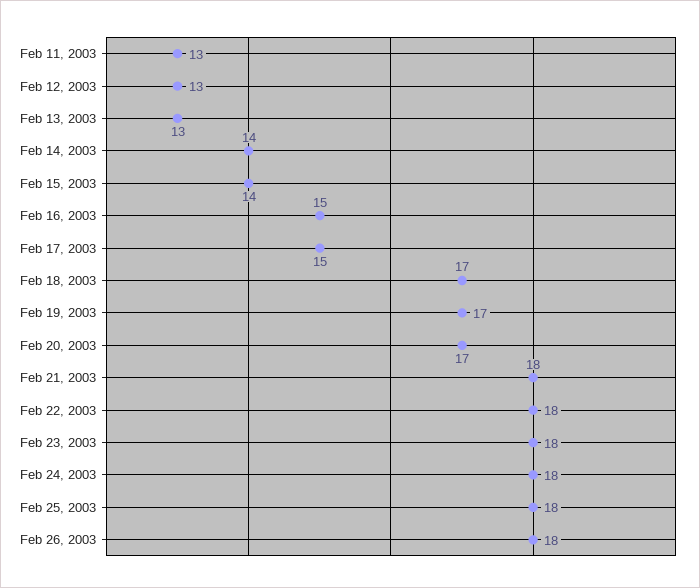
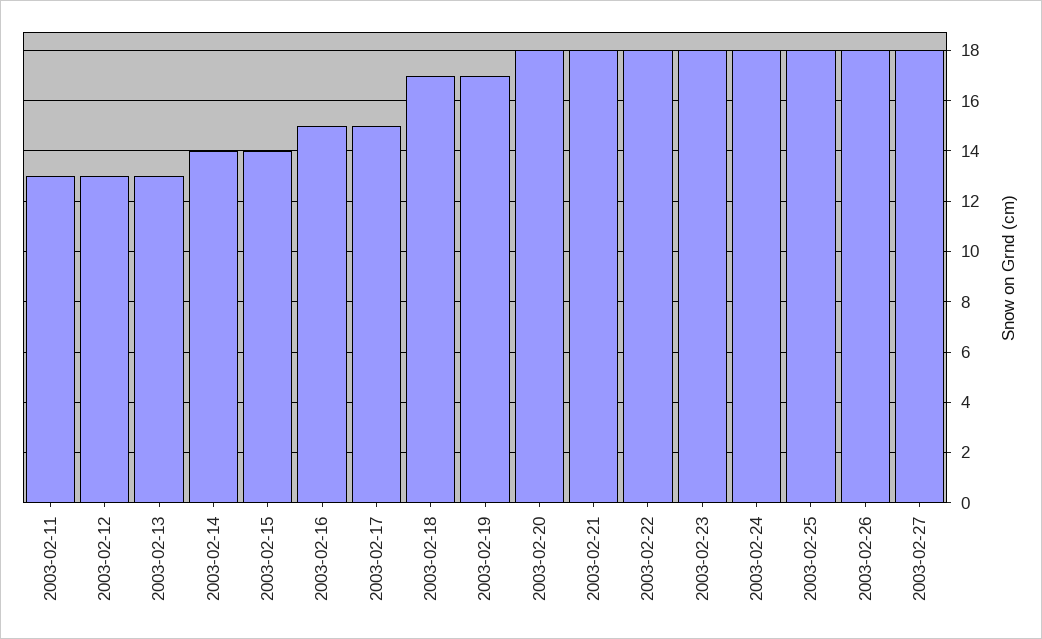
Feb 20, 2003: 17 -> 18
2003-02-27: none -> 18

